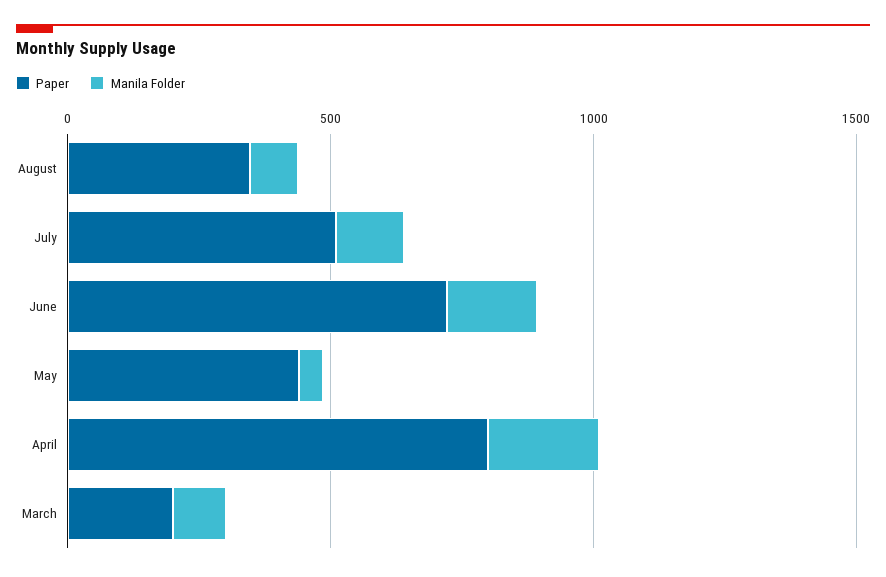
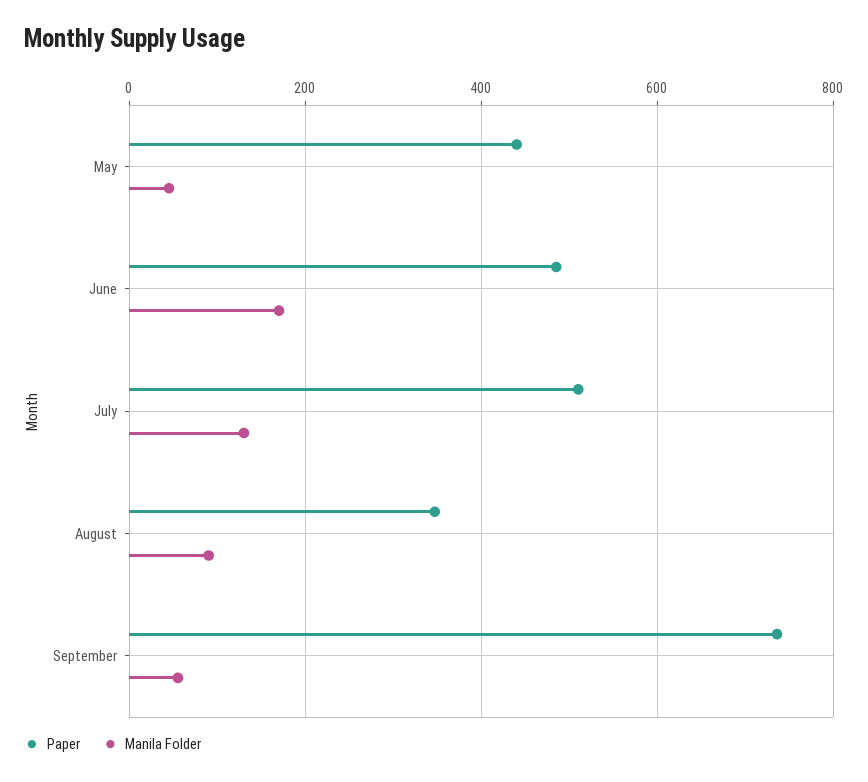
Paper, June: 700 -> 480
Paper, April: 800 -> none
Manila Folder, April: 200 -> none
Paper, March: 200 -> none
Manila Folder, March: 100 -> none
Paper, September: none -> 740
Manila Folder, September: none -> 60

